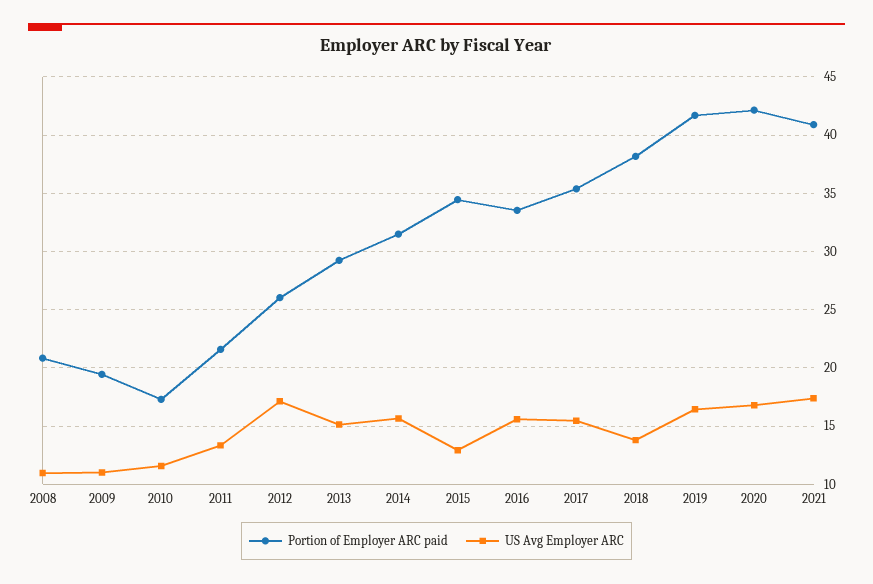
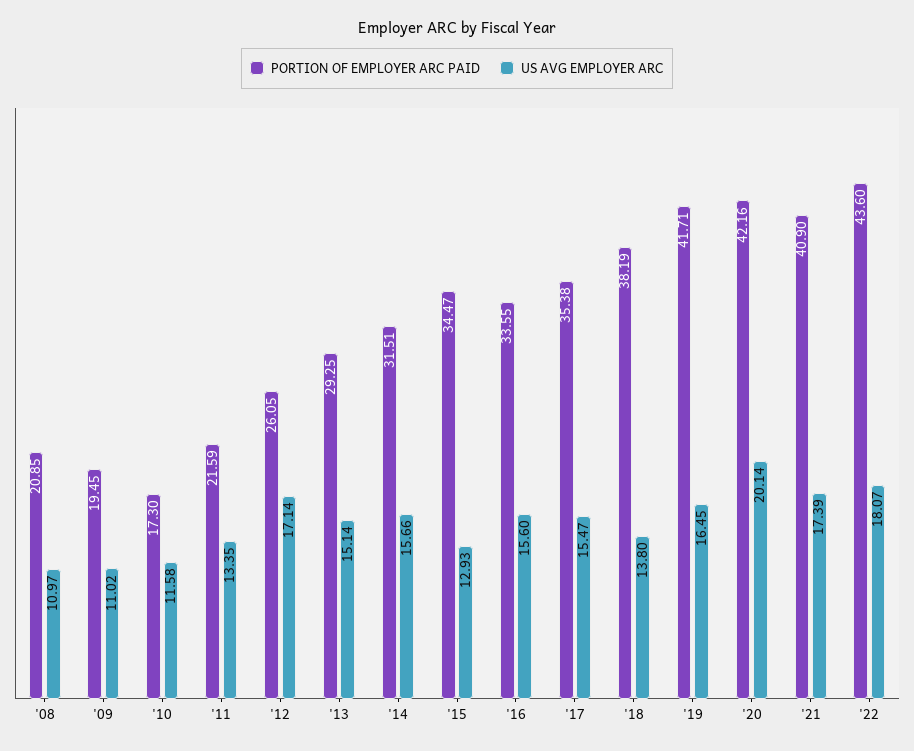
US Avg Employer ARC, 2020: 17 -> 20.14
Portion of Employer ARC paid, '22: none -> 43.6
US Avg Employer ARC, '22: none -> 18.07

